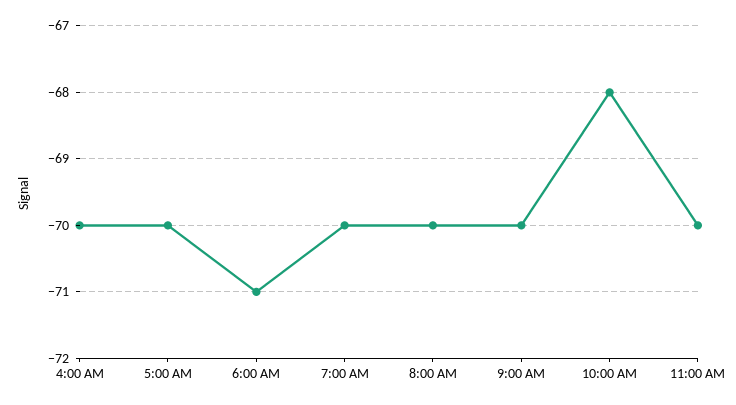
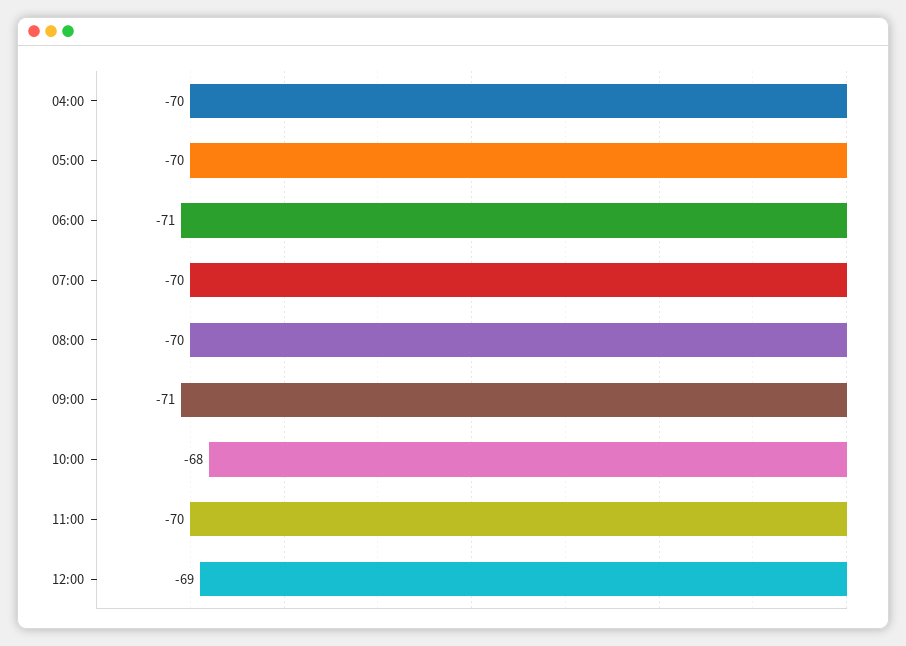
9:00 AM: -70 -> -71
12:00: none -> -69

